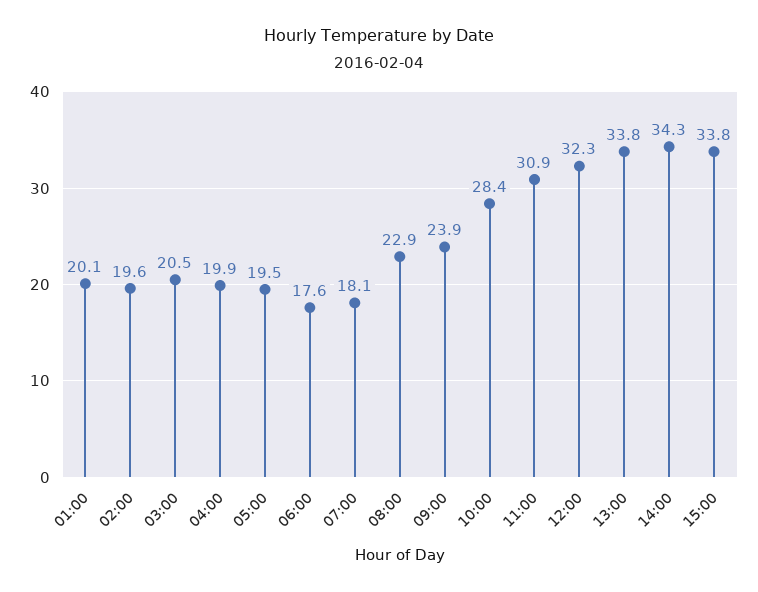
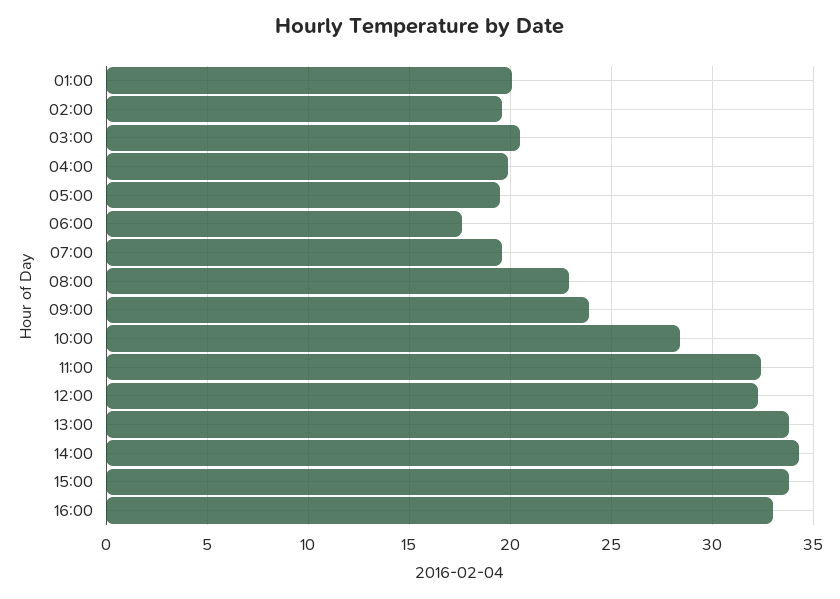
07:00: 18.1 -> 19.5
11:00: 30.9 -> 32.5
16:00: none -> 33

